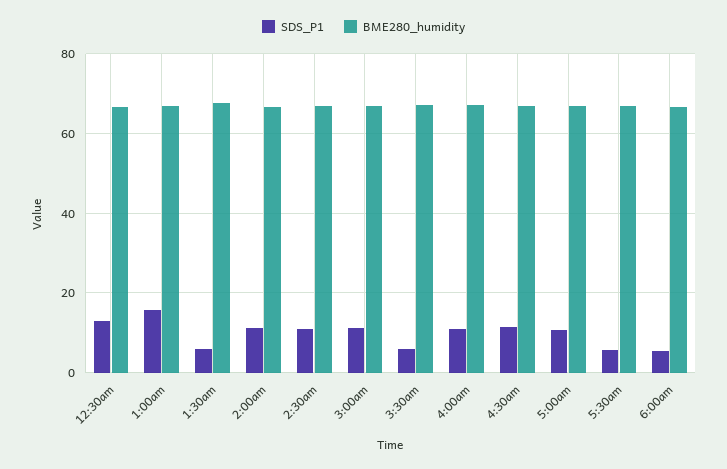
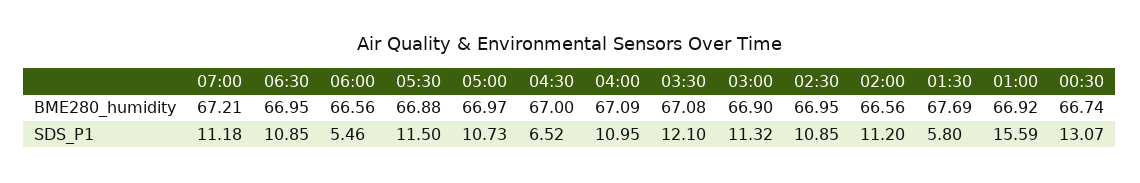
SDS_P1, 3:30am: 6 -> 12.1
SDS_P1, 4:30am: 12 -> 6.52
SDS_P1, 5:30am: 6 -> 11.5
BME280_humidity, 07:00: none -> 67.21
BME280_humidity, 06:30: none -> 66.95
SDS_P1, 07:00: none -> 11.18
SDS_P1, 06:30: none -> 10.85

